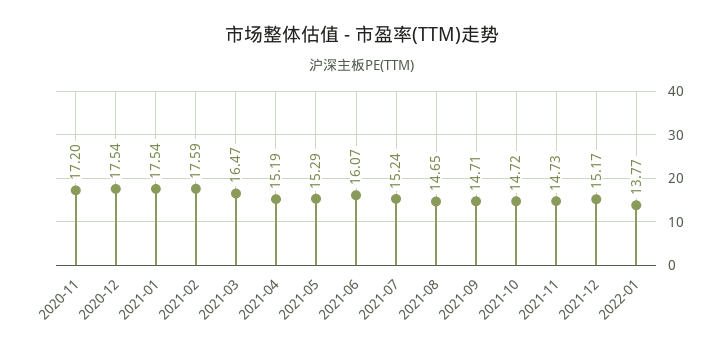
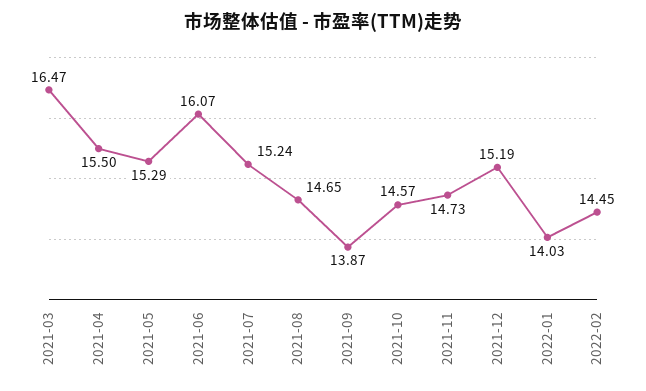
2020-11: 17.2 -> none
2020-12: 17.54 -> none
2021-01: 17.54 -> none
2021-02: 17.59 -> none
2021-04: 15.19 -> 15.5
2021-09: 14.71 -> 13.87
2021-10: 14.72 -> 14.57
2021-12: 15.17 -> 15.19
2022-01: 13.77 -> 14.03
2022-02: none -> 14.45

